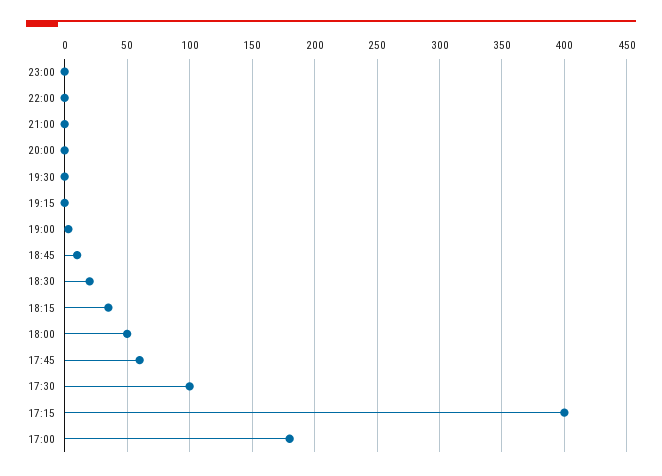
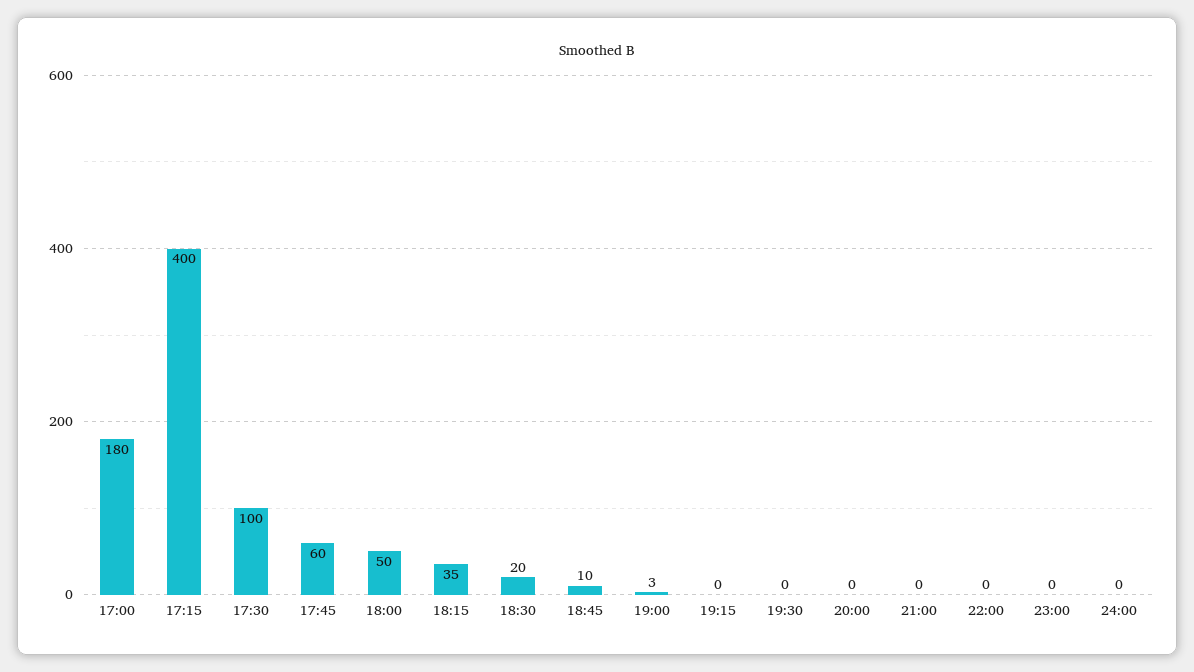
24:00: none -> 0

